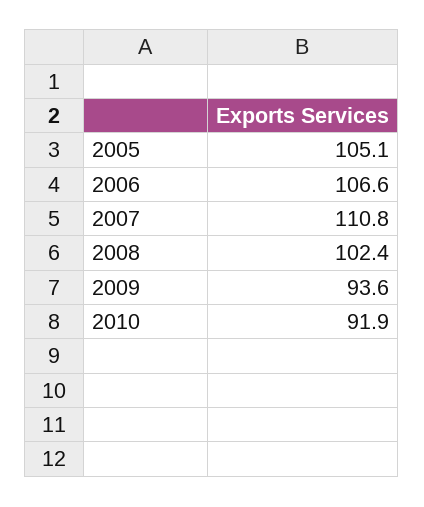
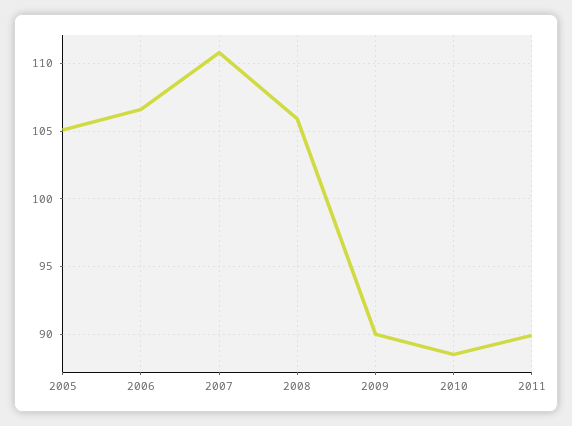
2008: 102.4 -> 106
2009: 93.6 -> 90
2010: 91.9 -> 88.5
2011: none -> 90

